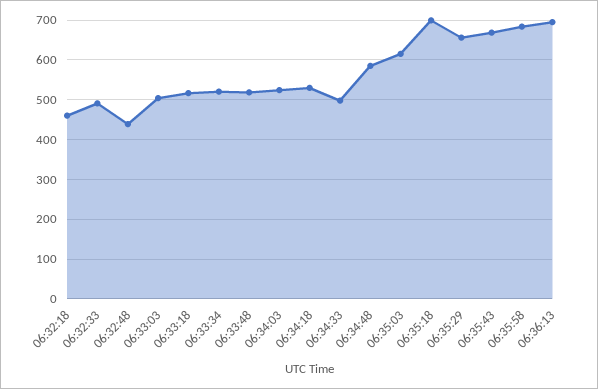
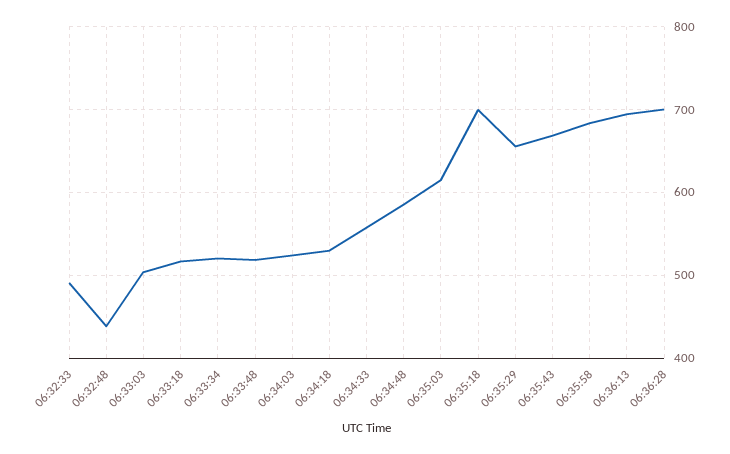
06:32:18: 460 -> none
06:34:33: 500 -> 560
06:36:28: none -> 700

